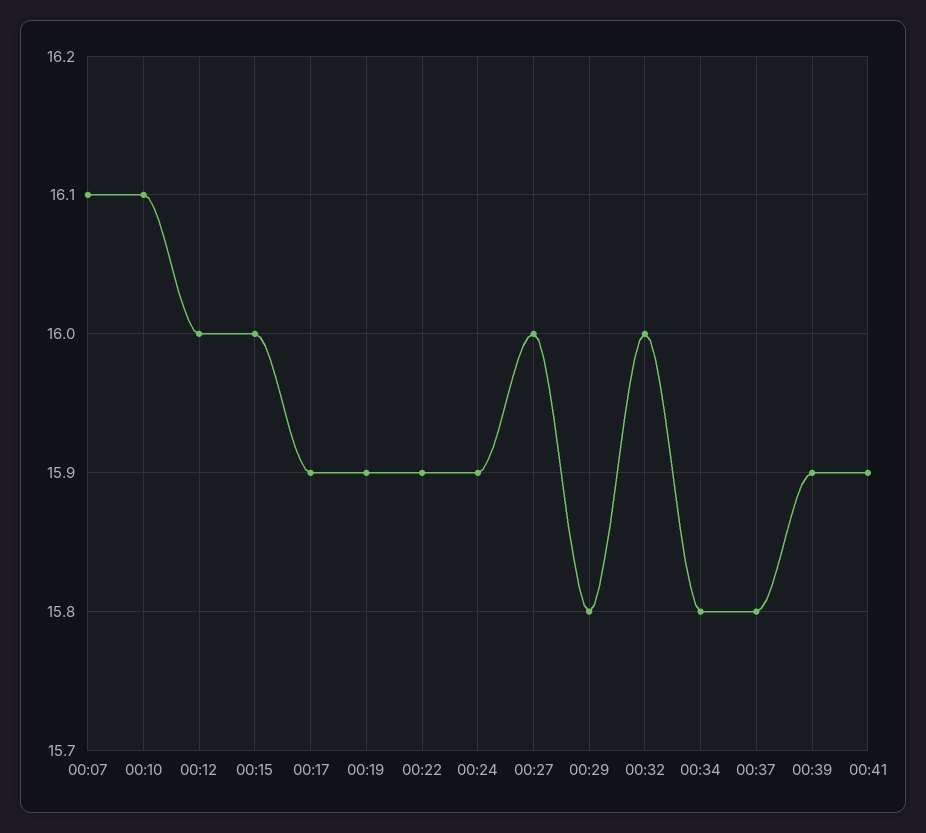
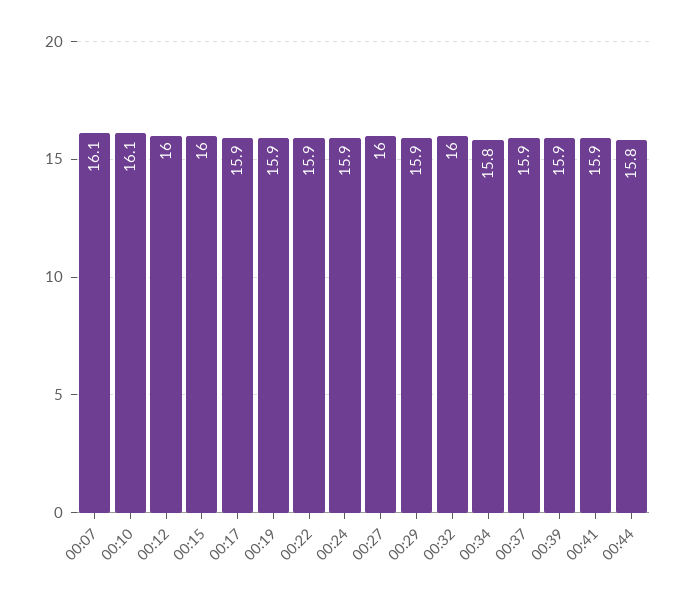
00:29: 15.8 -> 15.9
00:37: 15.8 -> 15.9
00:44: none -> 15.8

